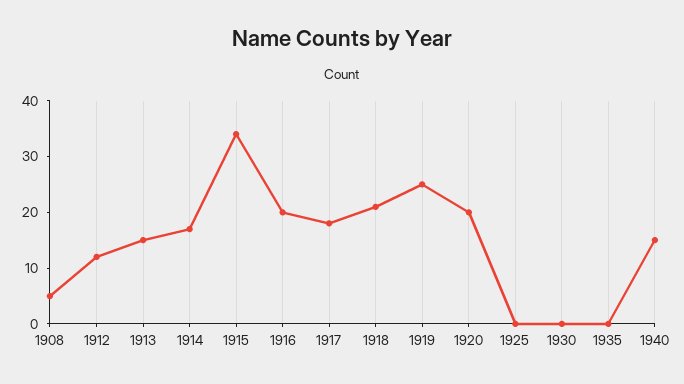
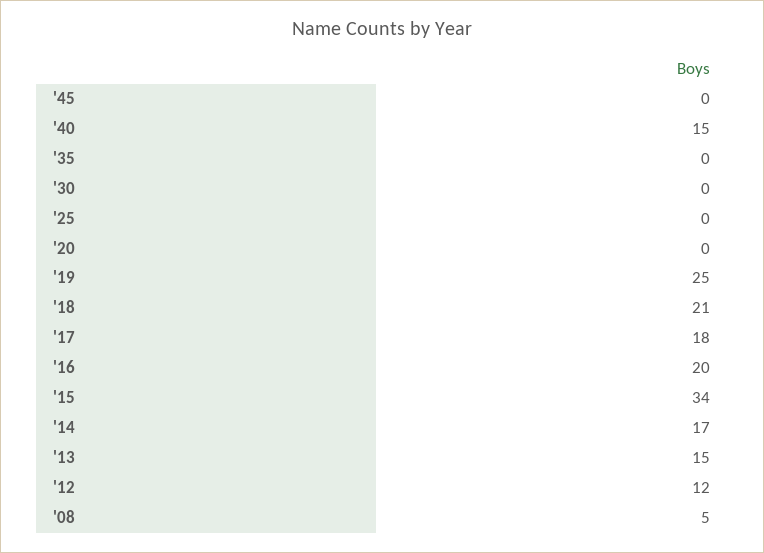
1920: 20 -> 0
'45: none -> 0

